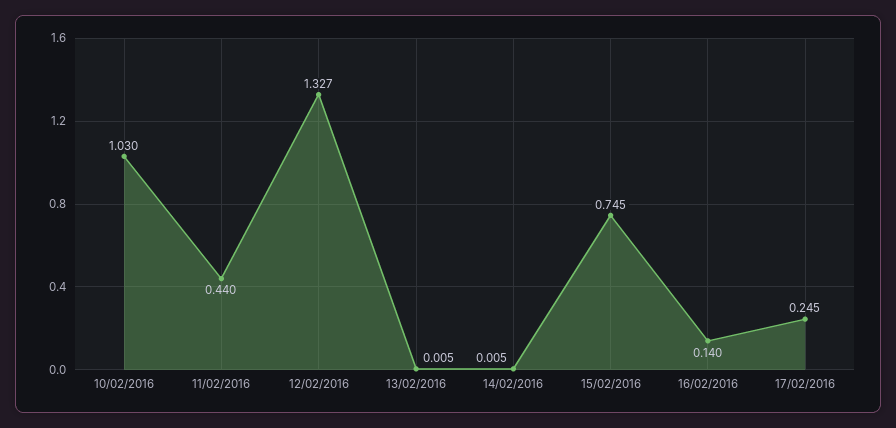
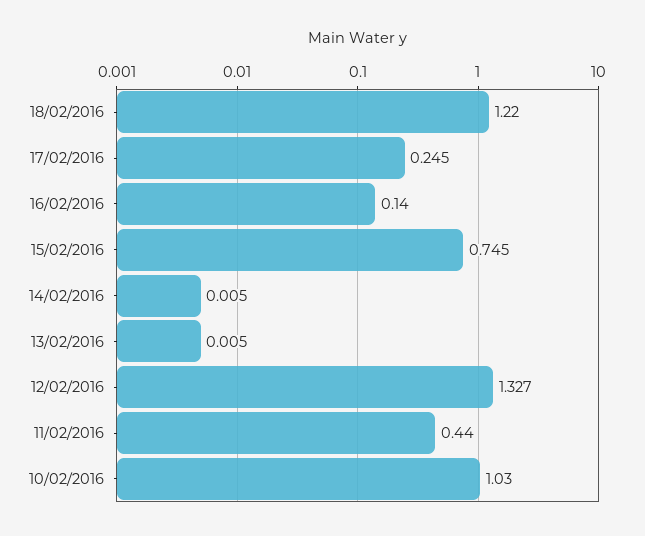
18/02/2016: none -> 1.22

